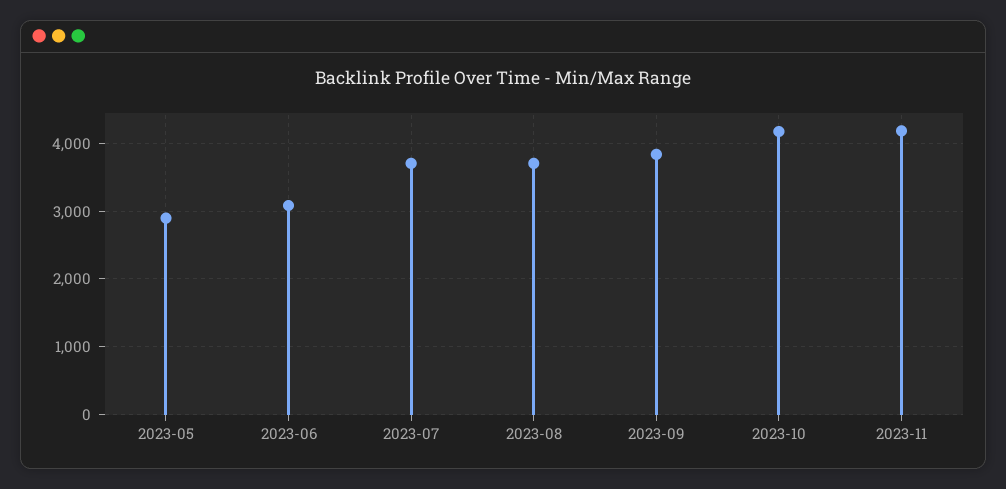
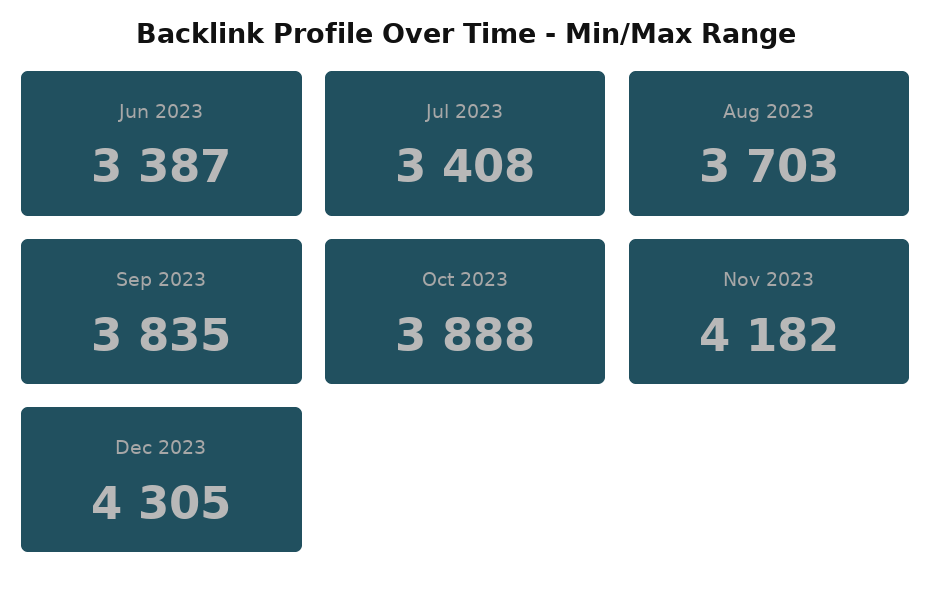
2023-05: 2900 -> none
2023-06: 3100 -> 3387
2023-07: 3700 -> 3408
2023-10: 4200 -> 3888
Dec 2023: none -> 4305

